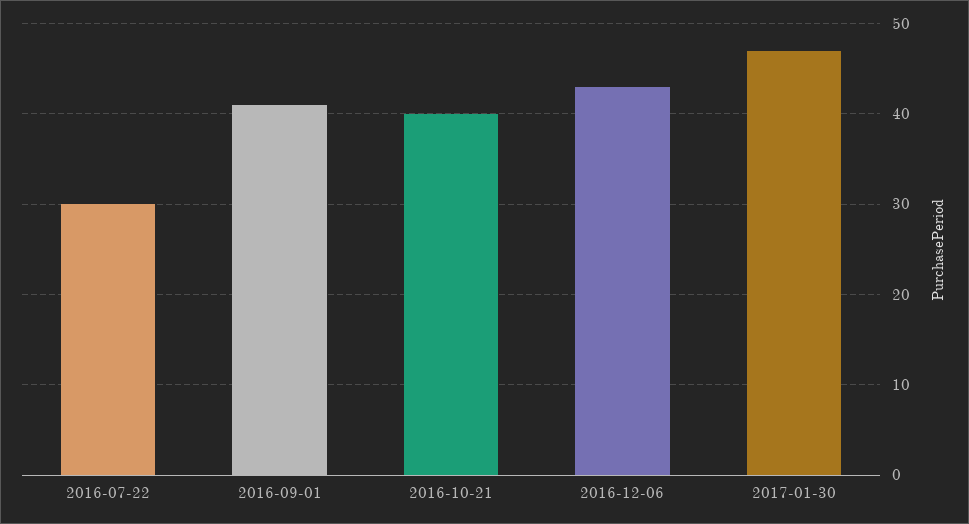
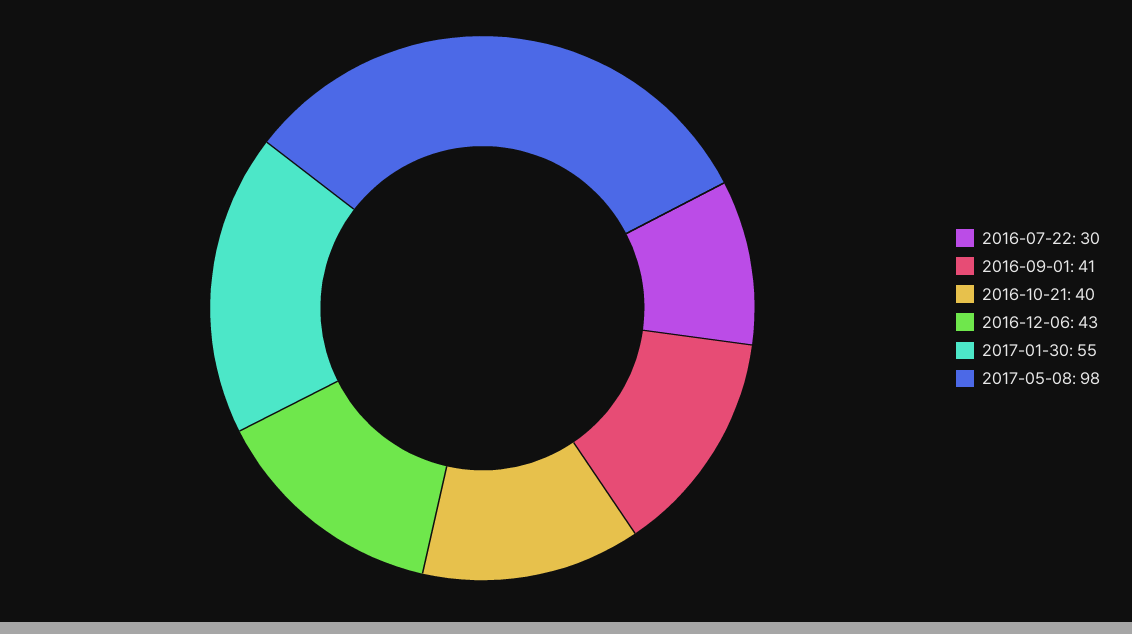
2017-01-30: 47 -> 55
2017-05-08: none -> 98

